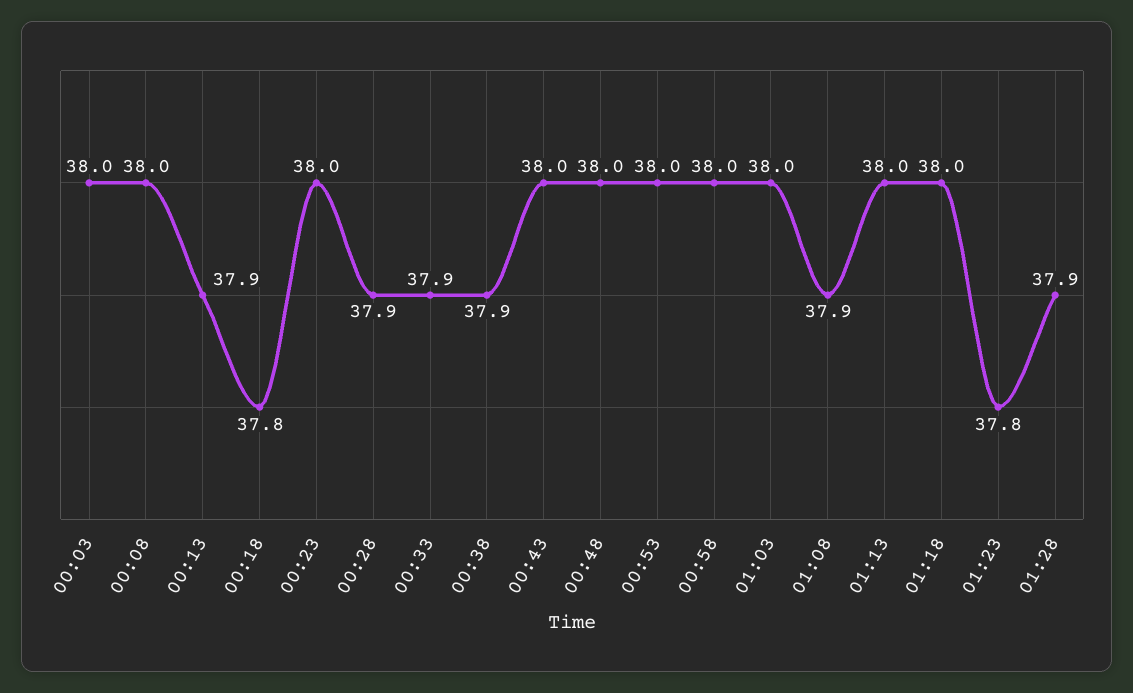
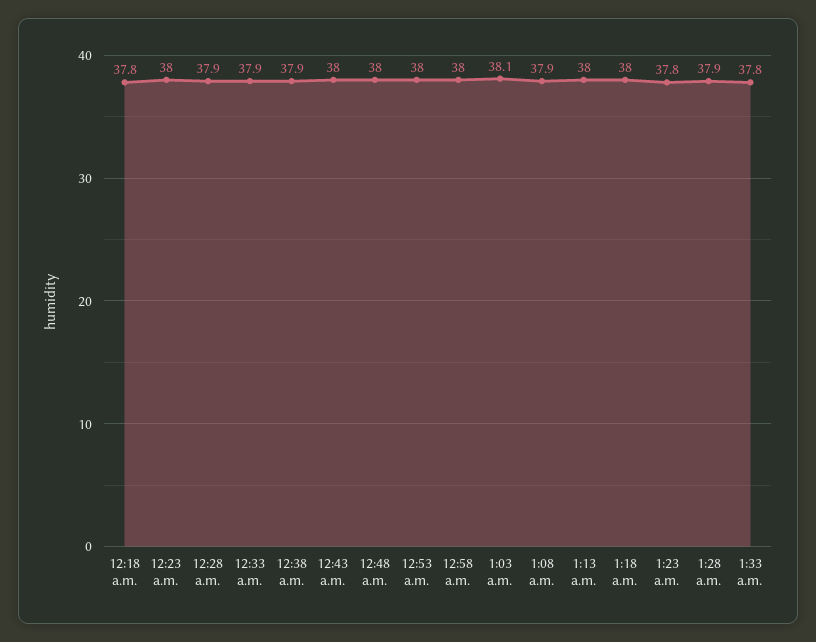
00:03: 38 -> none
00:08: 38 -> none
00:13: 37.9 -> none
01:03: 38 -> 38.1
1:33 a.m.: none -> 37.8

